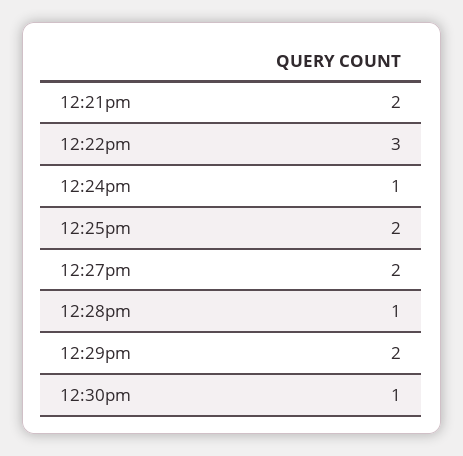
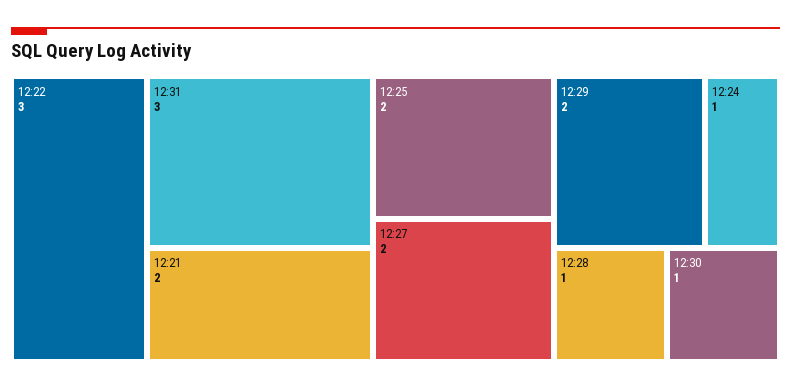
12:31: none -> 3

